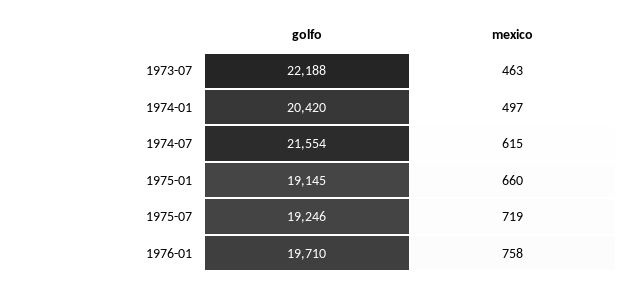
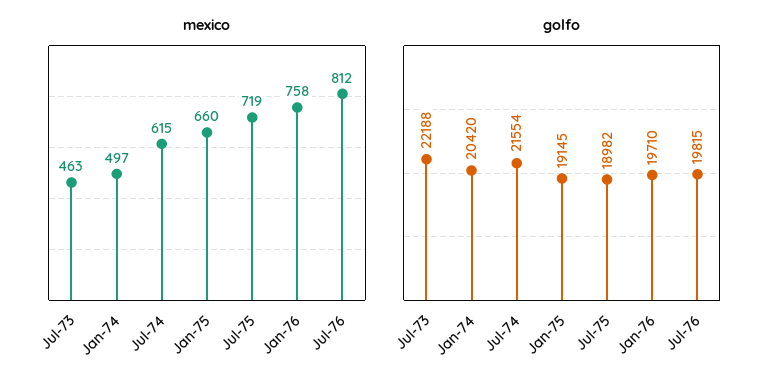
golfo, 1975-07: 19246 -> 18982
mexico, Jul-76: none -> 812
golfo, Jul-76: none -> 19815

